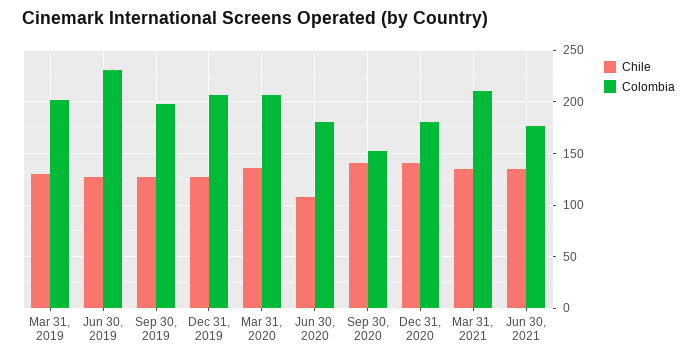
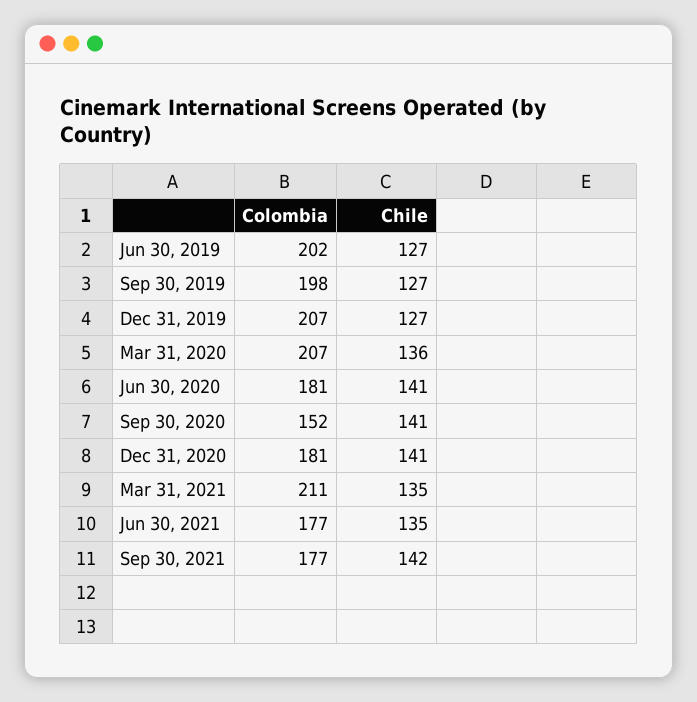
Chile, Mar 31, 2019: 130 -> none
Colombia, Mar 31, 2019: 200 -> none
Colombia, Jun 30, 2019: 230 -> 202
Chile, Jun 30, 2020: 110 -> 141
Colombia, Sep 30, 2021: none -> 177
Chile, Sep 30, 2021: none -> 142

